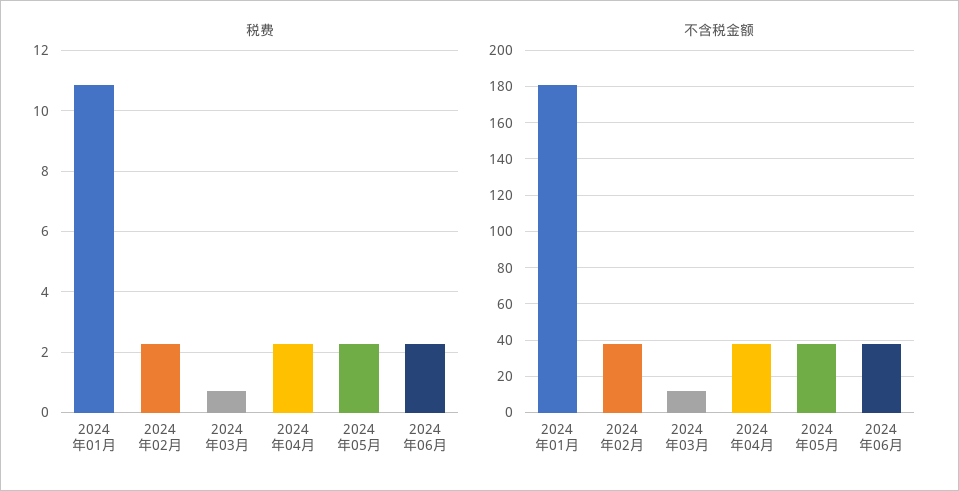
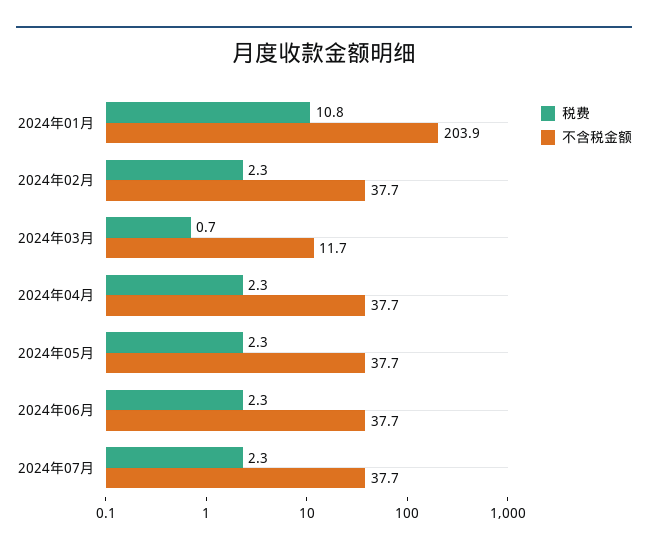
不含税金额, 2024年01月: 180 -> 203.9
税费, 2024年07月: none -> 2.3
不含税金额, 2024年07月: none -> 37.7

